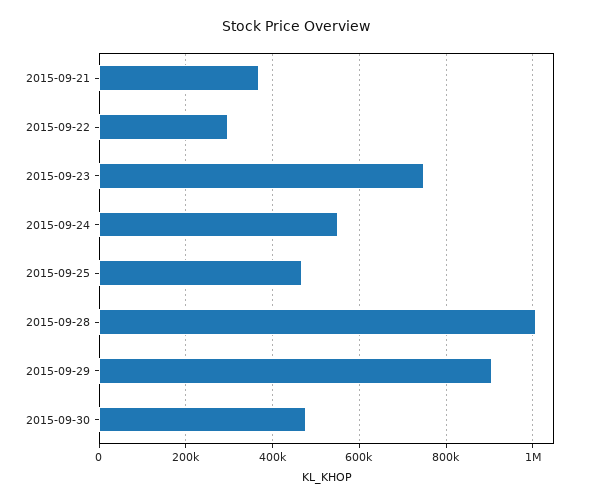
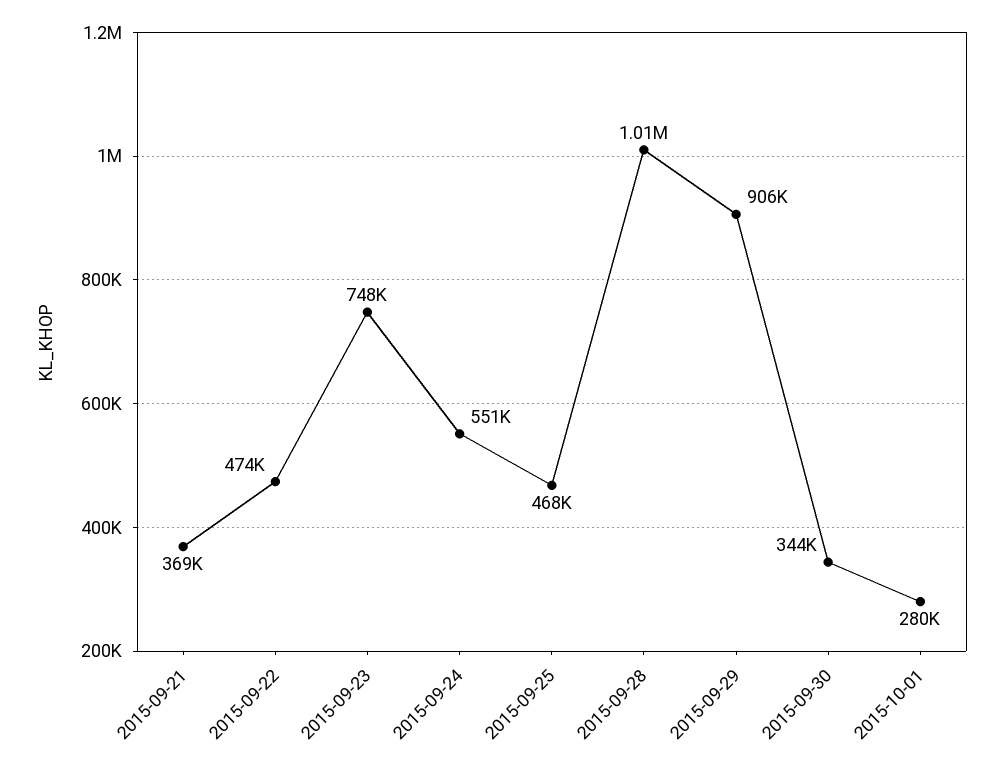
2015-09-22: 300000 -> 474000
2015-09-30: 480000 -> 344000
2015-10-01: none -> 280000

